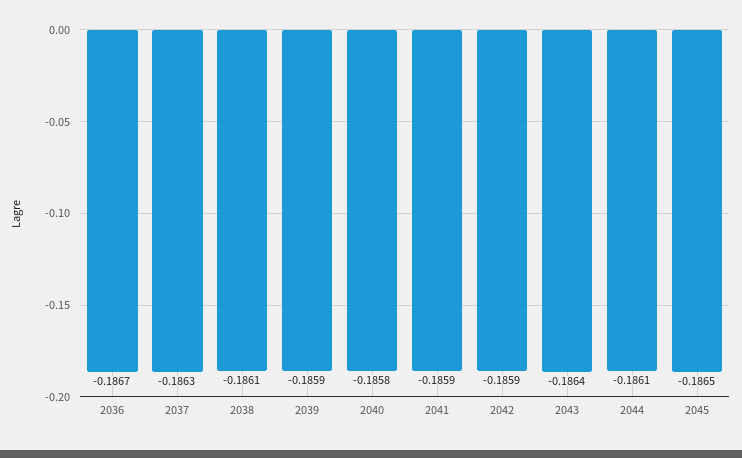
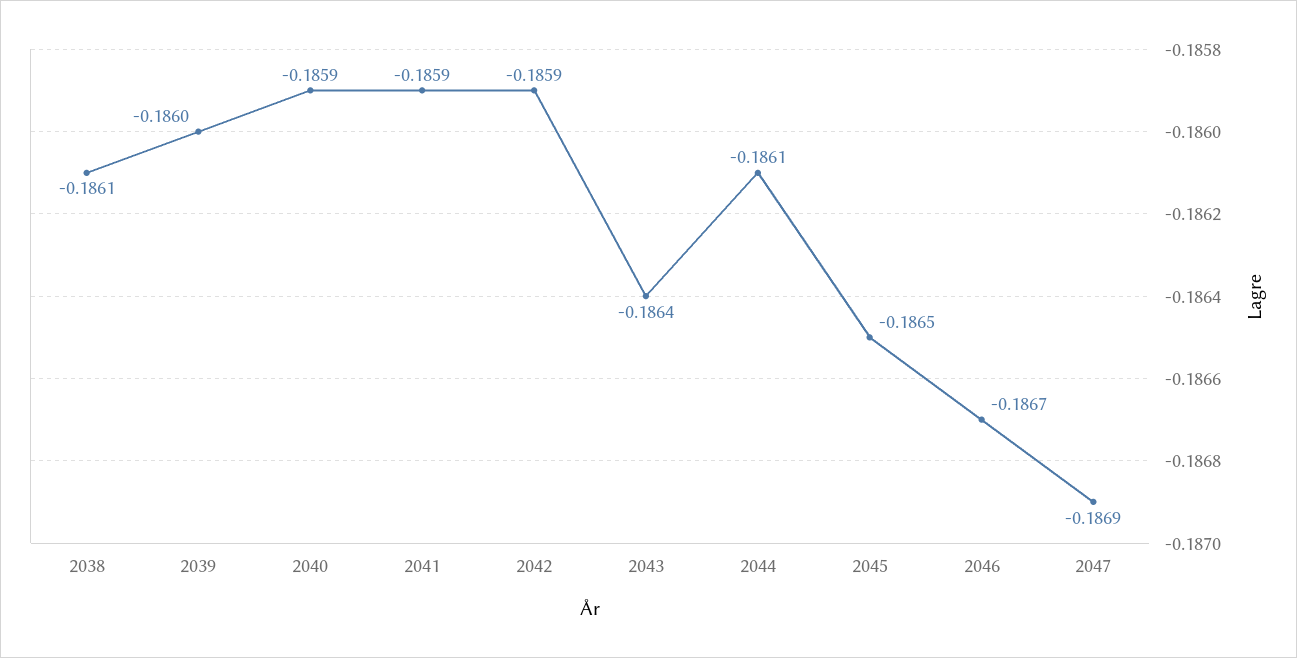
2036: -0.1867 -> none
2037: -0.1863 -> none
2039: -0.1859 -> -0.186
2040: -0.1858 -> -0.1859
2046: none -> -0.1867
2047: none -> -0.1869

